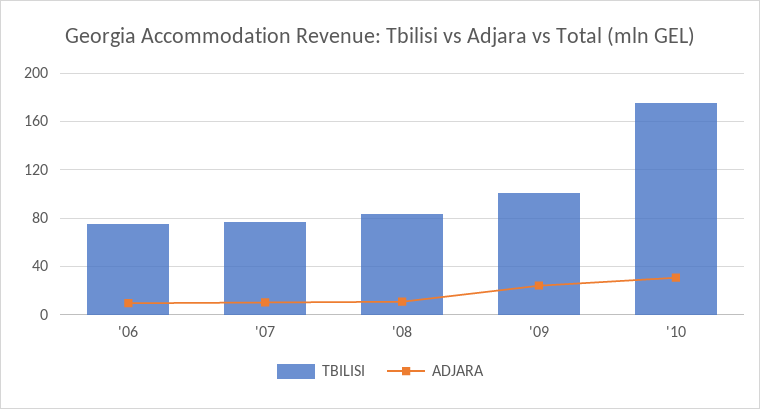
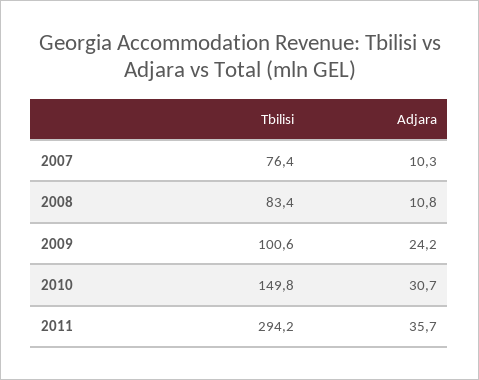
TBILISI, '06: 75 -> none
ADJARA, '06: 10 -> none
TBILISI, '10: 175 -> 149.8
TBILISI, 2011: none -> 294.2
ADJARA, 2011: none -> 35.7

